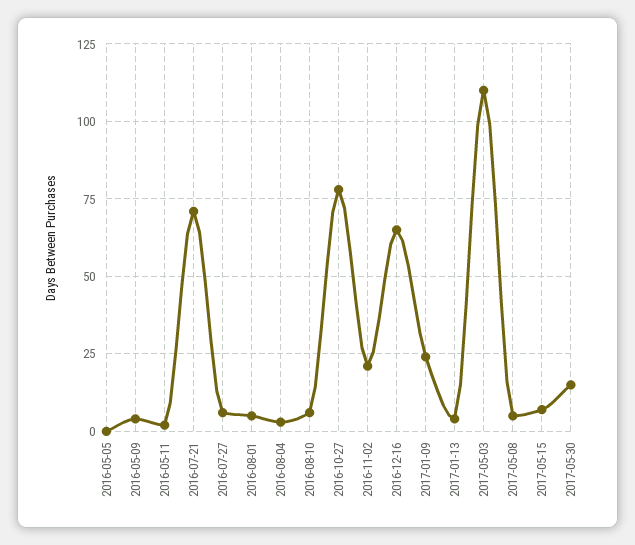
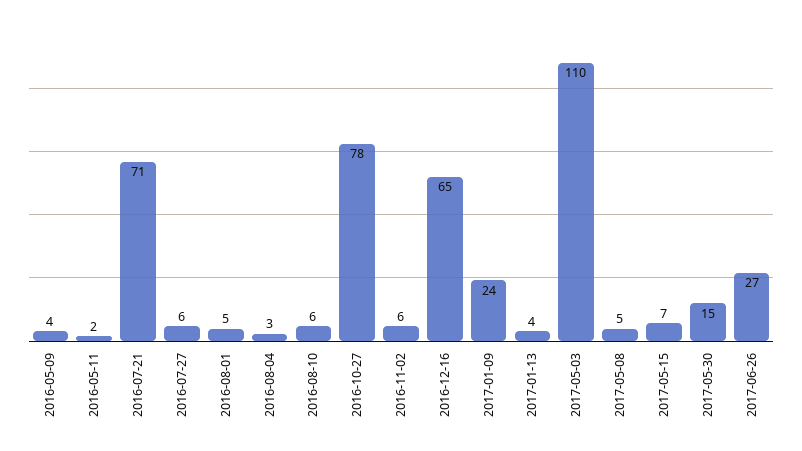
2016-05-05: 0 -> none
2016-11-02: 20 -> 6
2017-06-26: none -> 27

